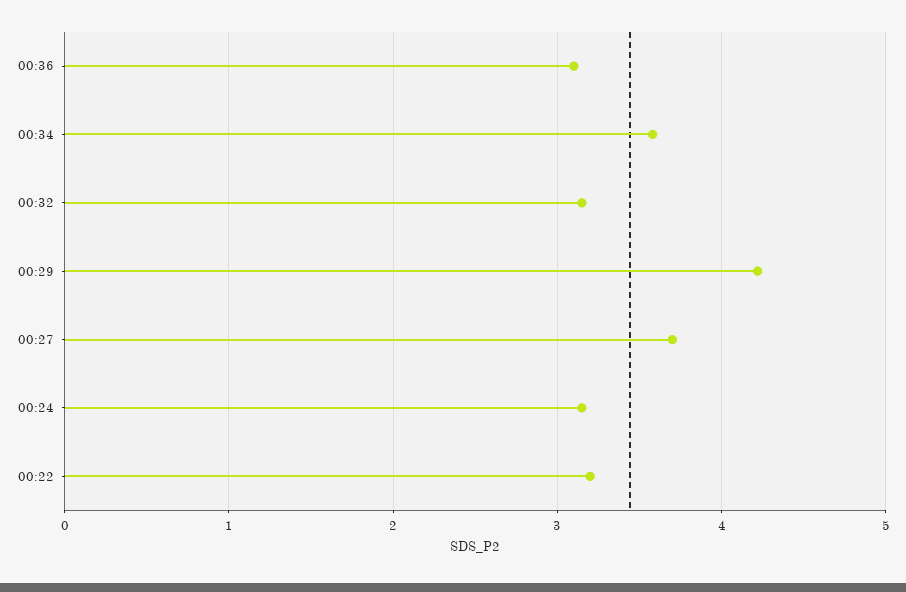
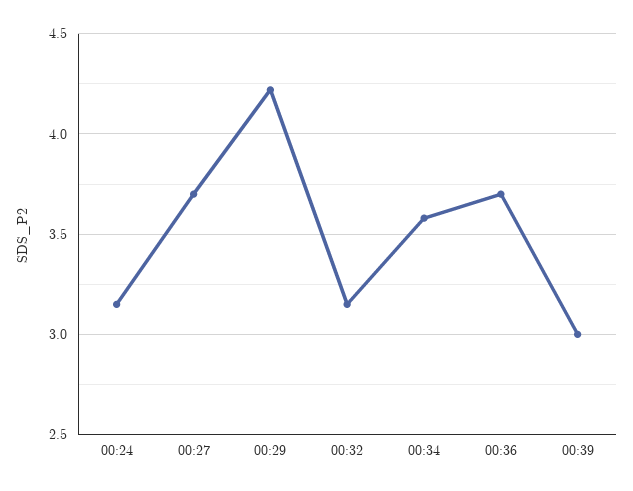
00:36: 3.1 -> 3.7
00:22: 3.2 -> none
00:39: none -> 3

